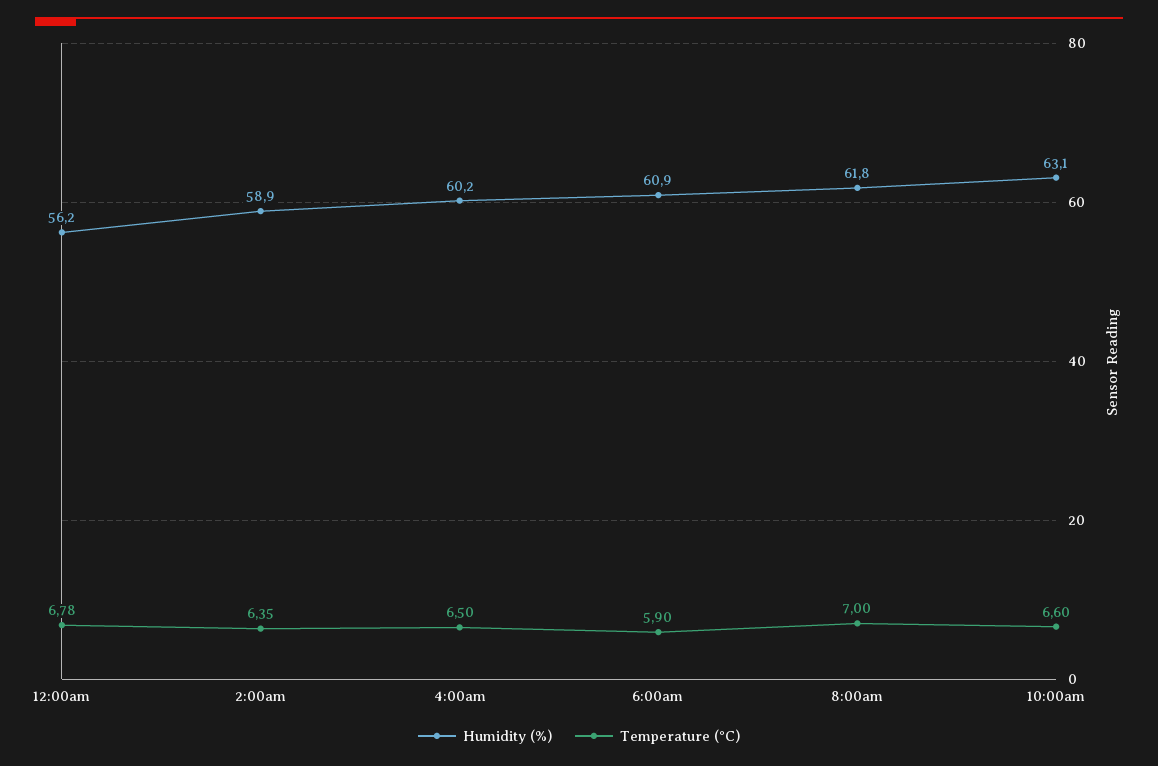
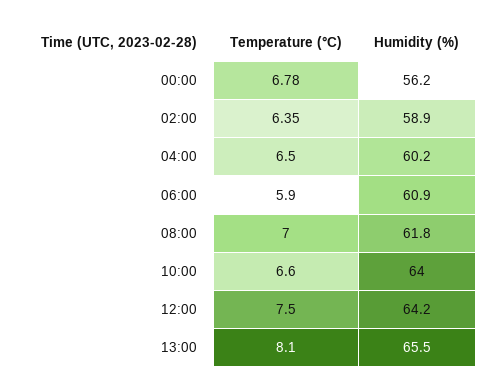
Humidity (%), 10:00am: 63.1 -> 64
Temperature (°C), 12:00: none -> 7.5
Humidity (%), 12:00: none -> 64.2
Temperature (°C), 13:00: none -> 8.1
Humidity (%), 13:00: none -> 65.5

